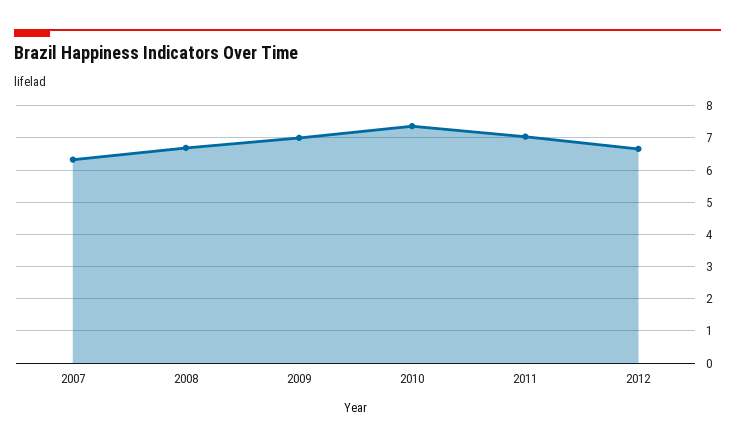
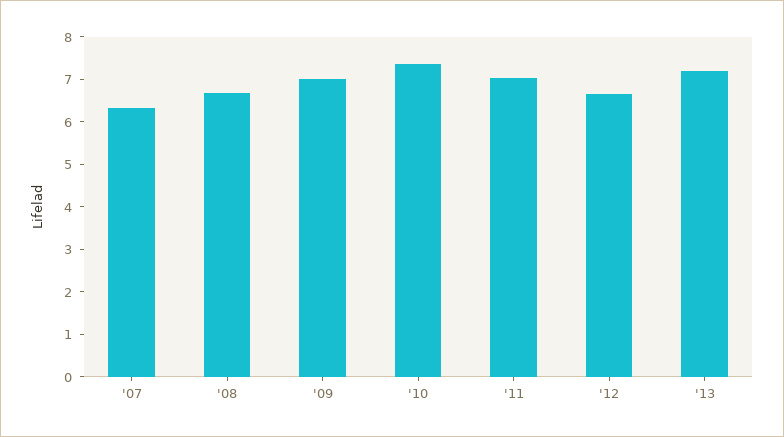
'13: none -> 7.2

